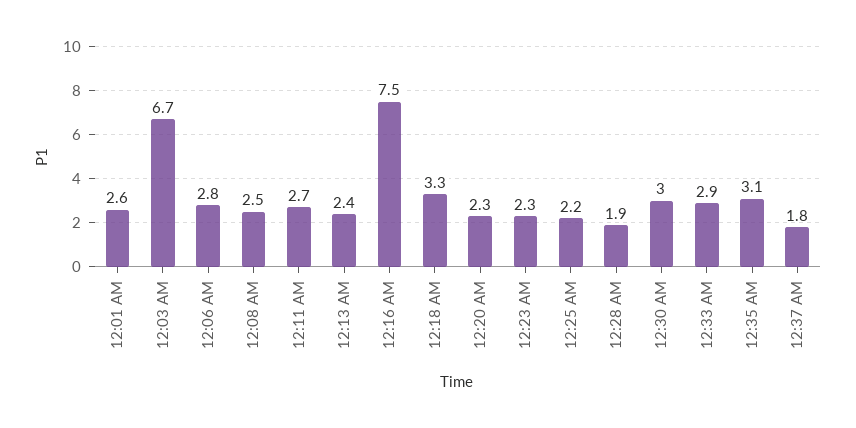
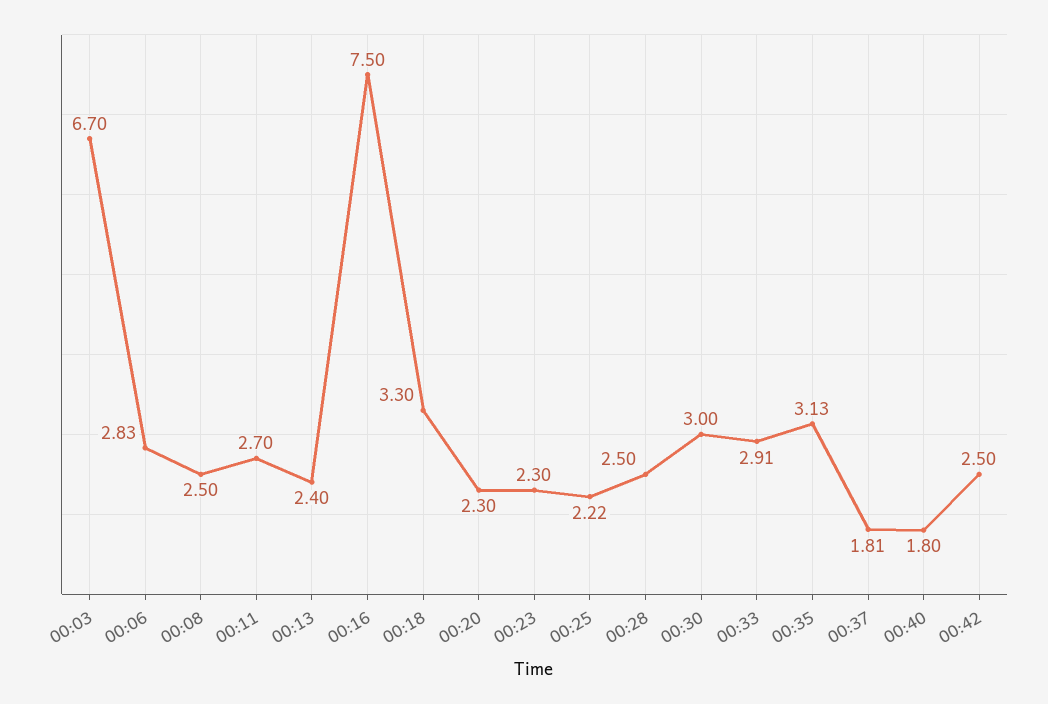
12:01 AM: 2.6 -> none
12:28 AM: 1.9 -> 2.5
00:40: none -> 1.8
00:42: none -> 2.5

